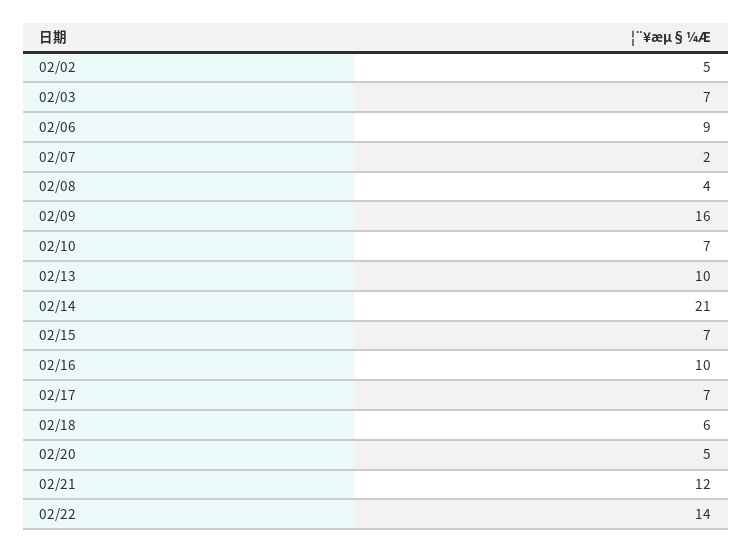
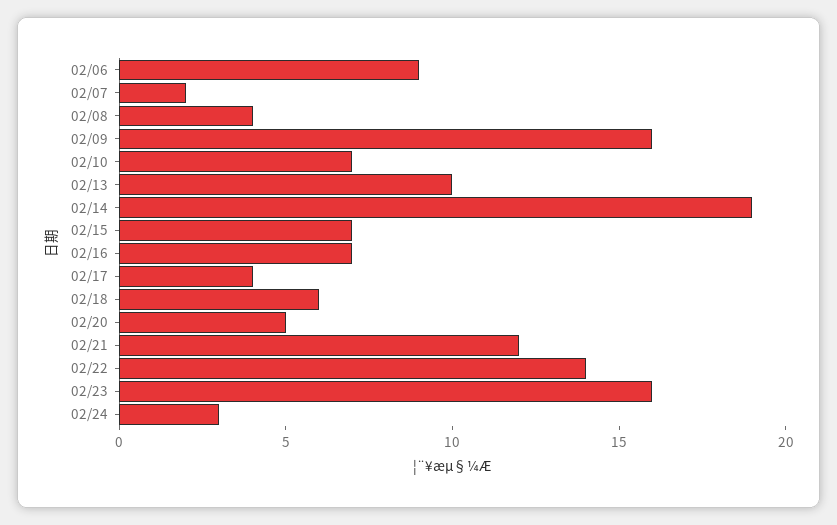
02/02: 5 -> none
02/03: 7 -> none
02/14: 21 -> 19
02/16: 10 -> 7
02/17: 7 -> 4
02/23: none -> 16
02/24: none -> 3

